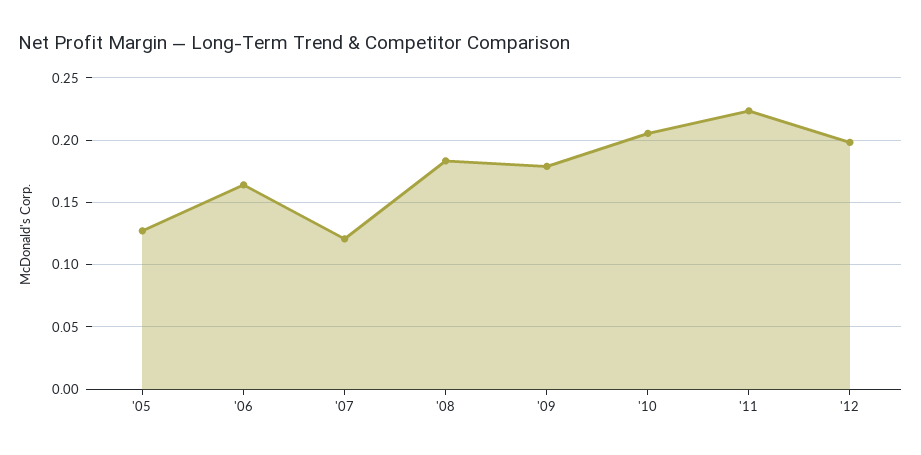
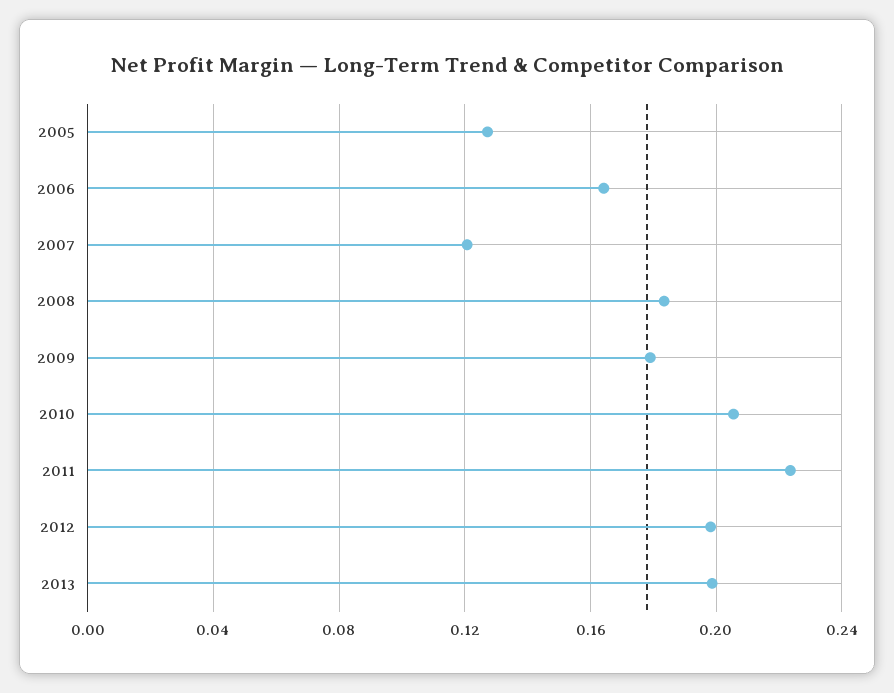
2013: none -> 0.2

